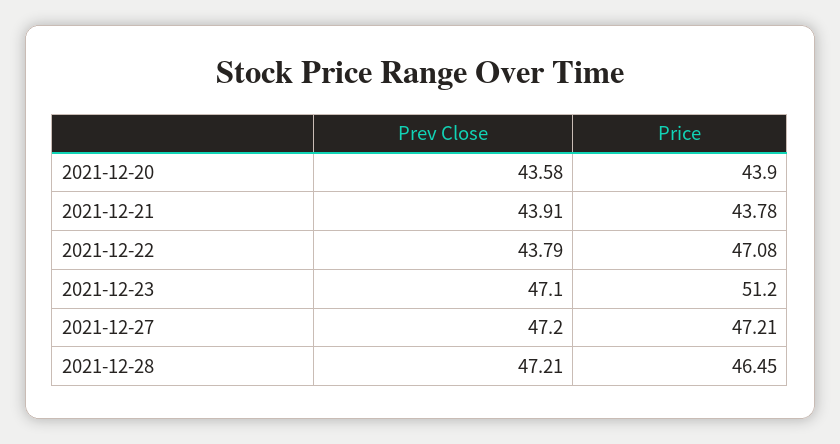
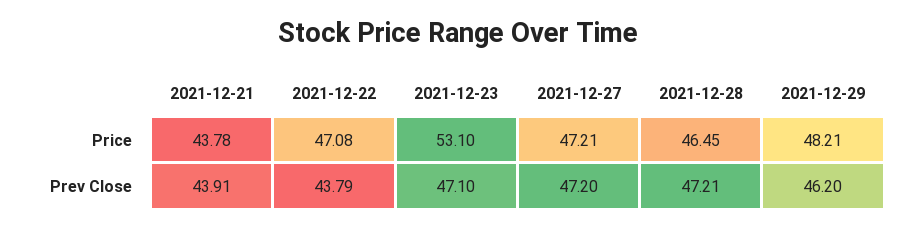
Prev Close, 2021-12-20: 43.58 -> none
Price, 2021-12-20: 43.9 -> none
Price, 2021-12-23: 51.2 -> 53.1
Price, 2021-12-29: none -> 48.21
Prev Close, 2021-12-29: none -> 46.2

